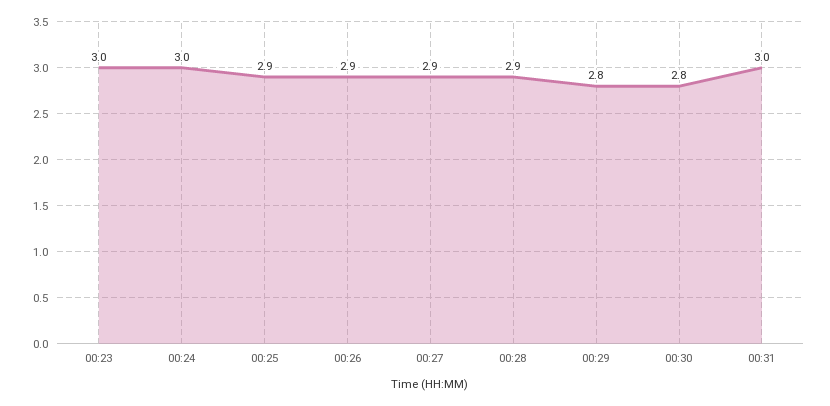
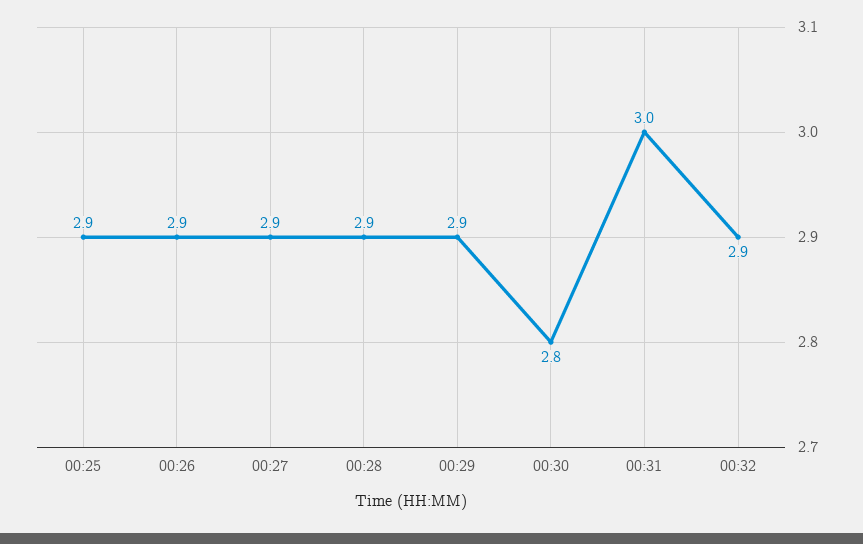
00:23: 3 -> none
00:24: 3 -> none
00:29: 2.8 -> 2.9
00:32: none -> 2.9

